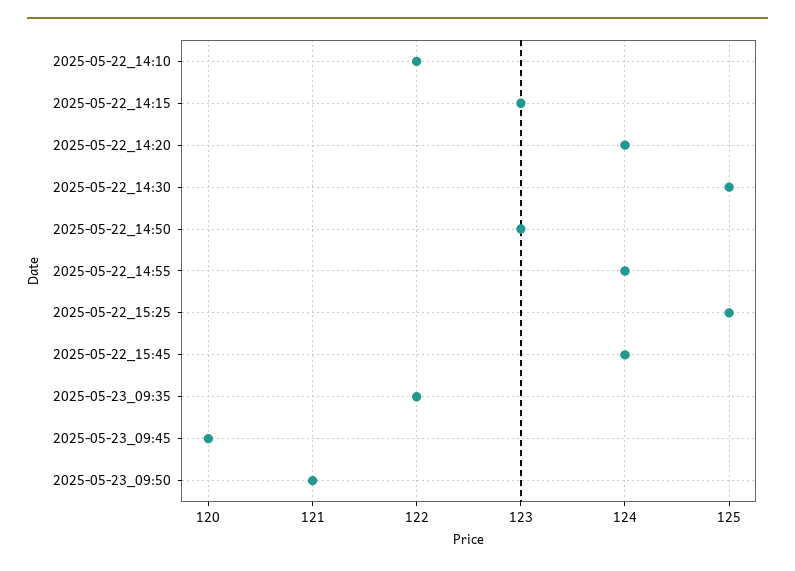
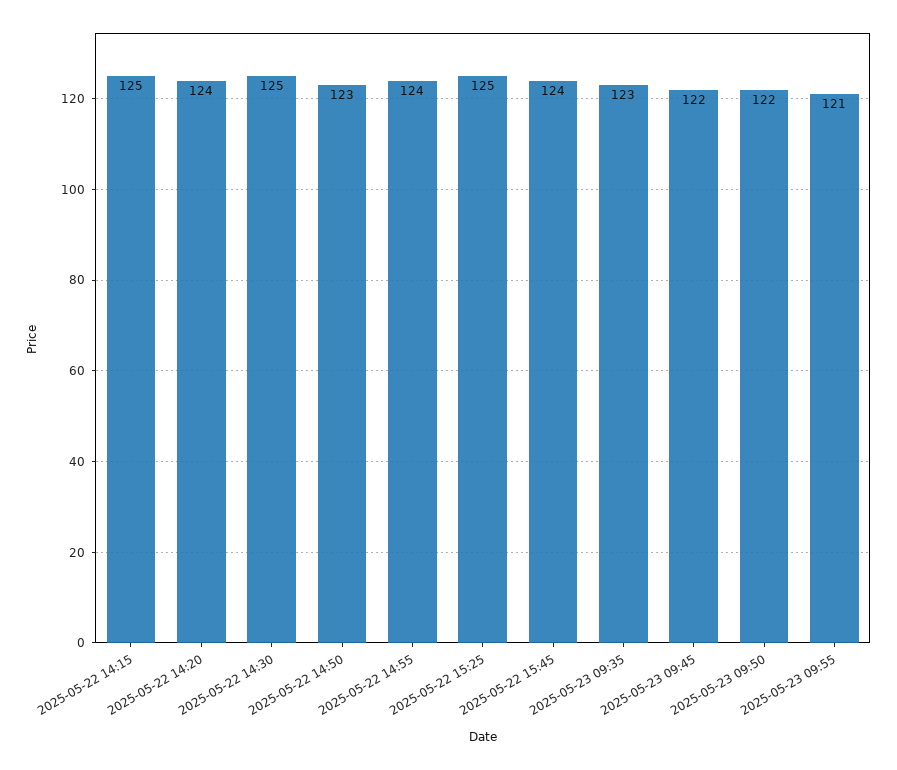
2025-05-22_14:10: 122 -> none
2025-05-22_14:15: 123 -> 125
2025-05-23_09:35: 122 -> 123
2025-05-23_09:45: 120 -> 122
2025-05-23_09:50: 121 -> 122
2025-05-23 09:55: none -> 121

